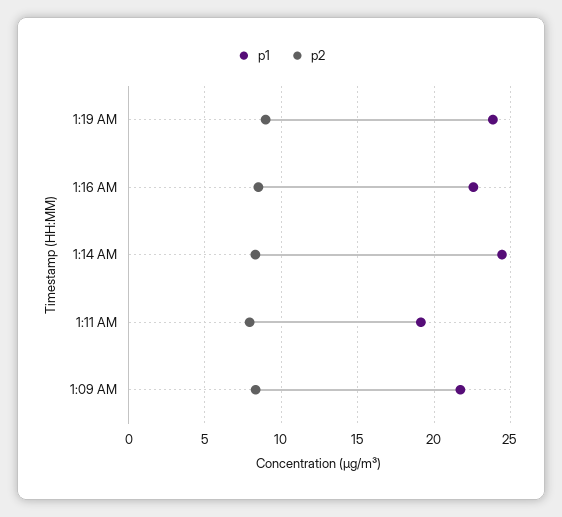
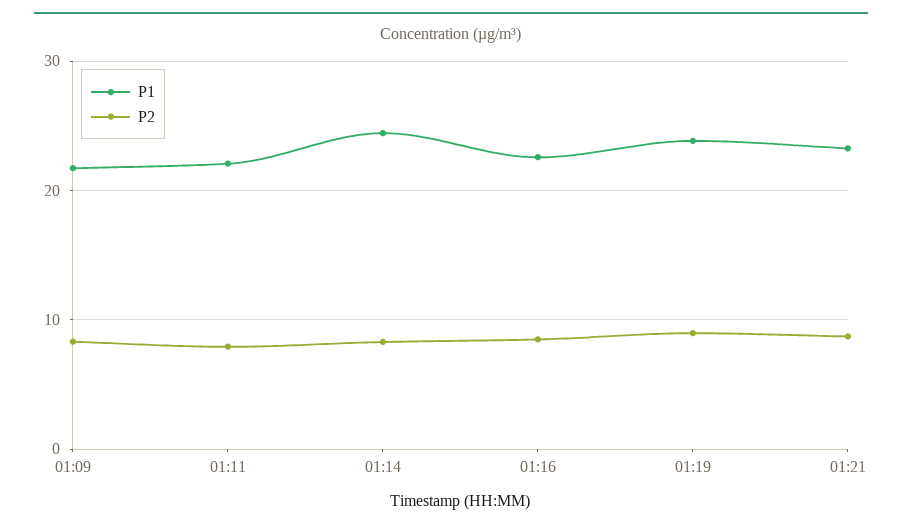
p1, 1:11 AM: 19 -> 22
p1, 01:21: none -> 23
p2, 01:21: none -> 9

